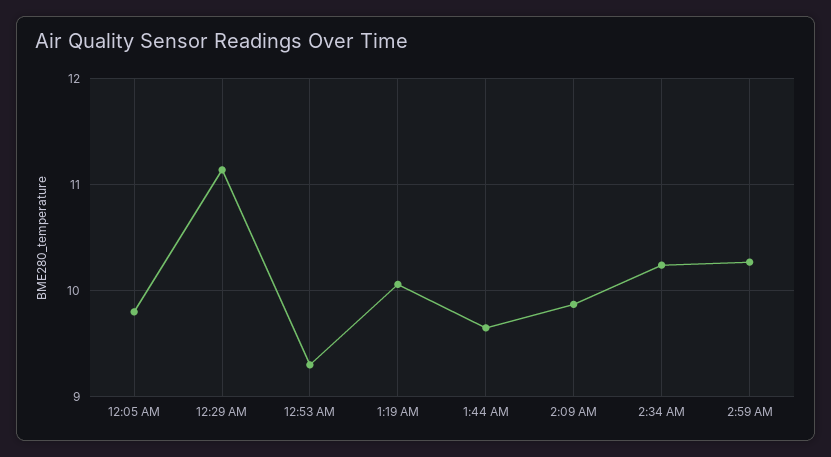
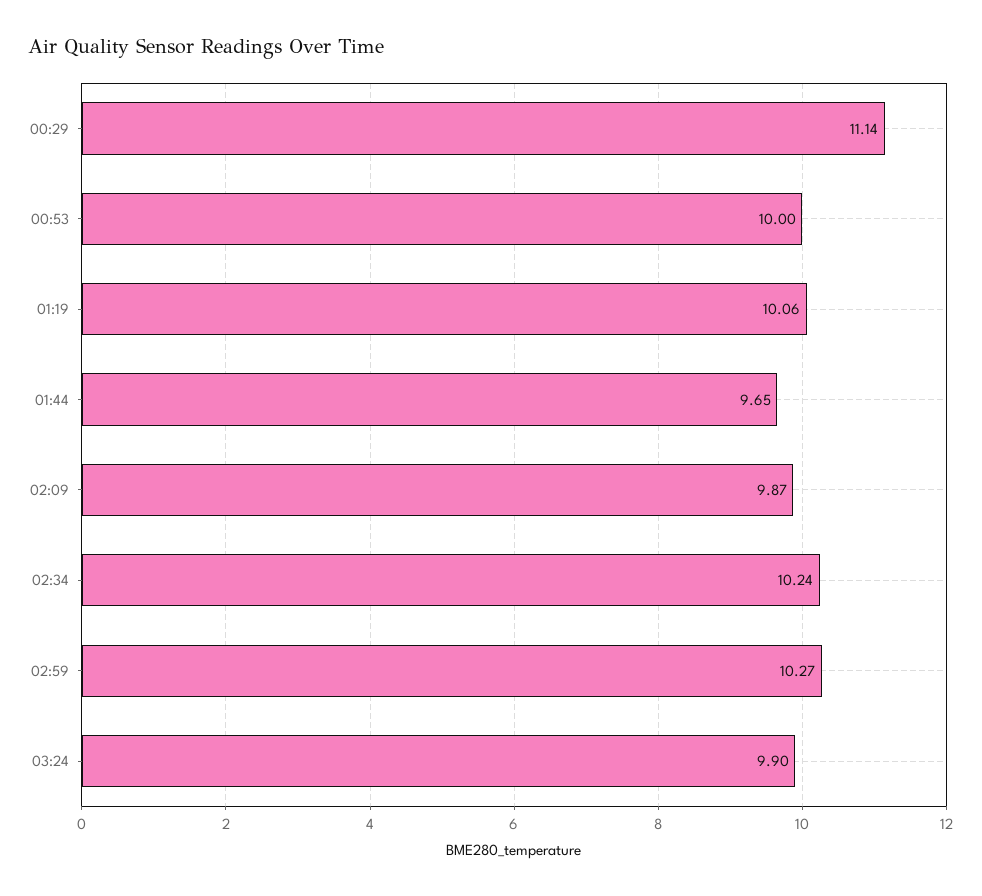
12:05 AM: 9.8 -> none
12:53 AM: 9.3 -> 10
03:24: none -> 9.9

